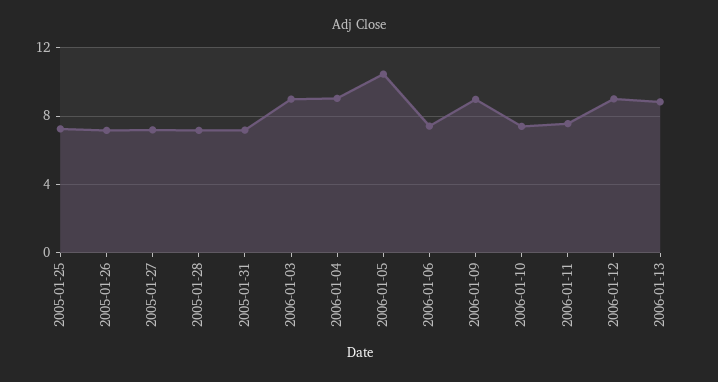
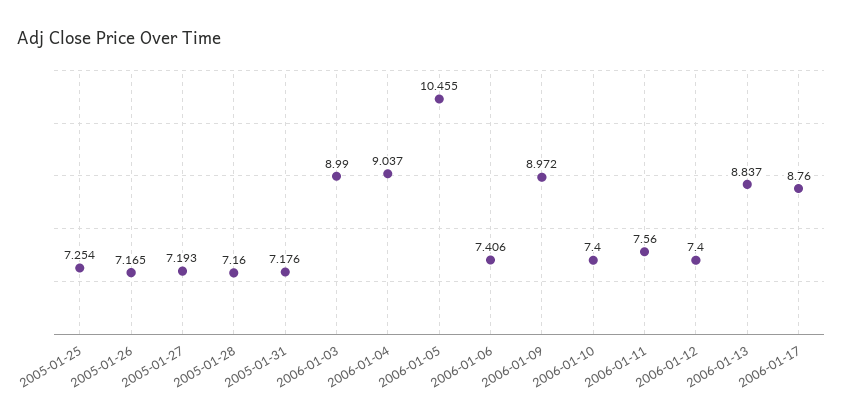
2006-01-12: 9 -> 7.4
2006-01-17: none -> 8.76

